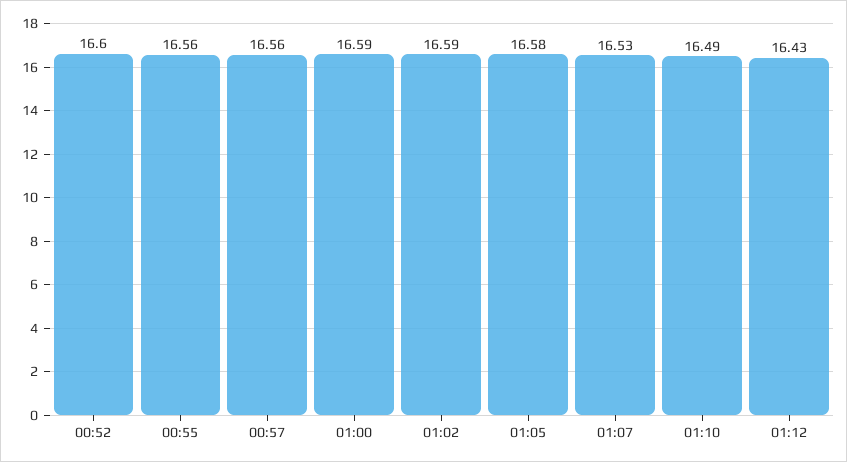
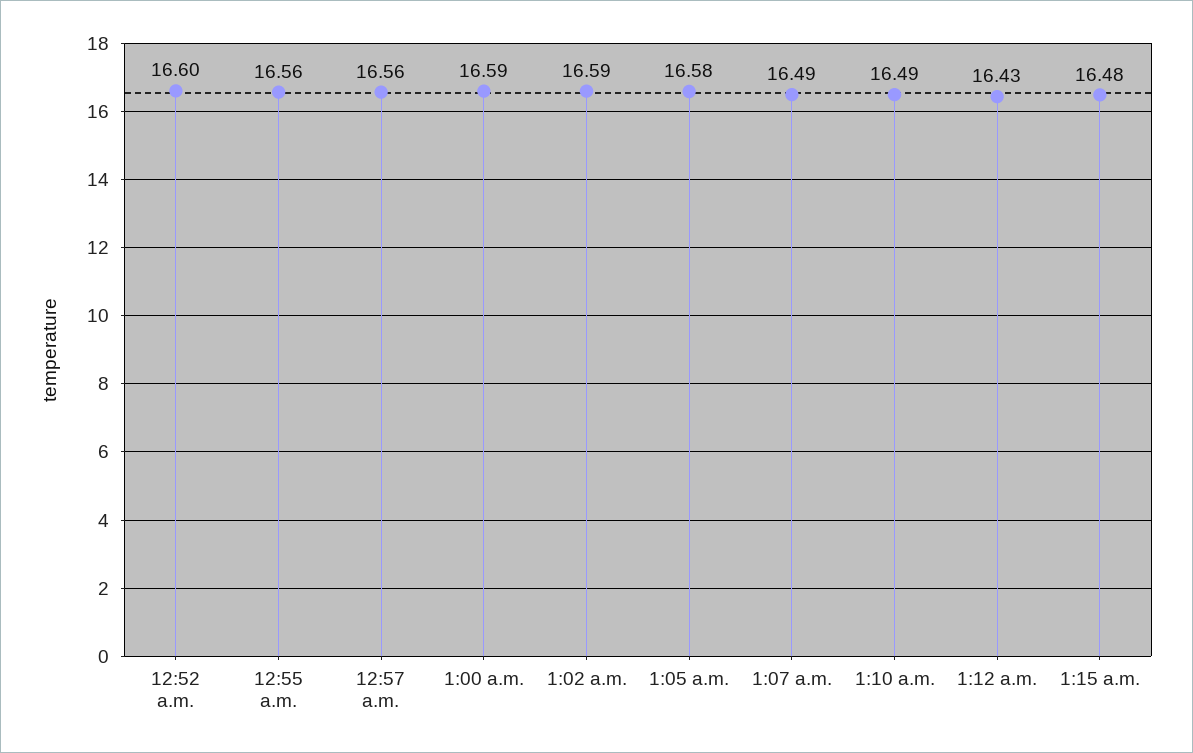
01:07: 16.53 -> 16.49
1:15 a.m.: none -> 16.48

